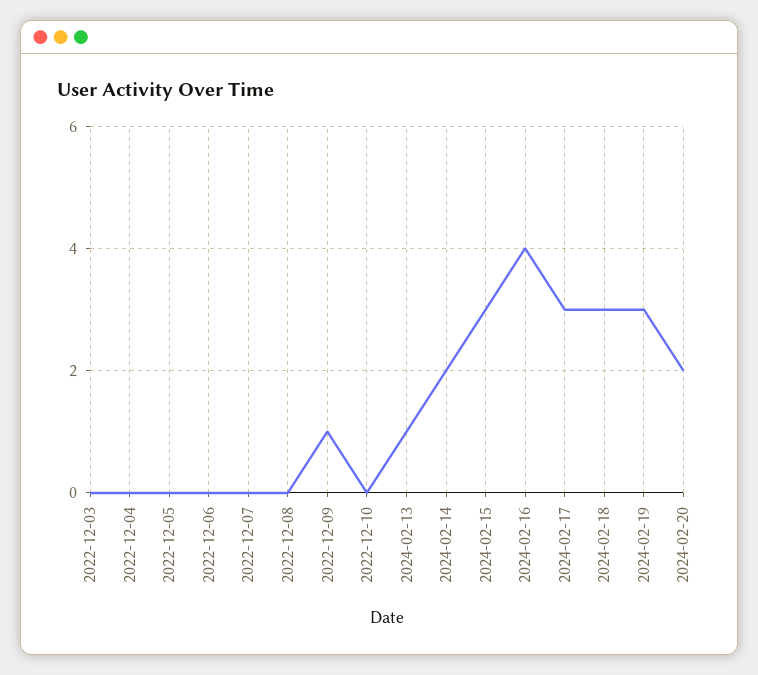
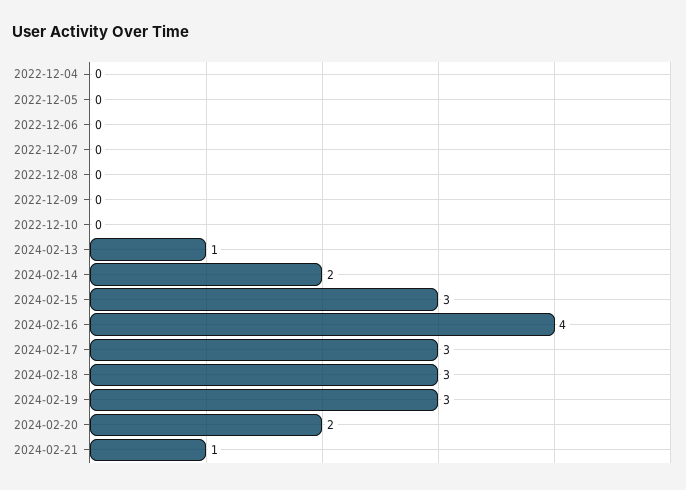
2022-12-03: 0 -> none
2022-12-09: 1 -> 0
2024-02-21: none -> 1

